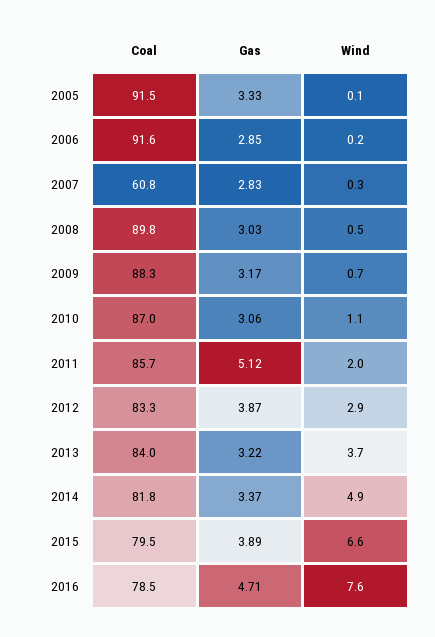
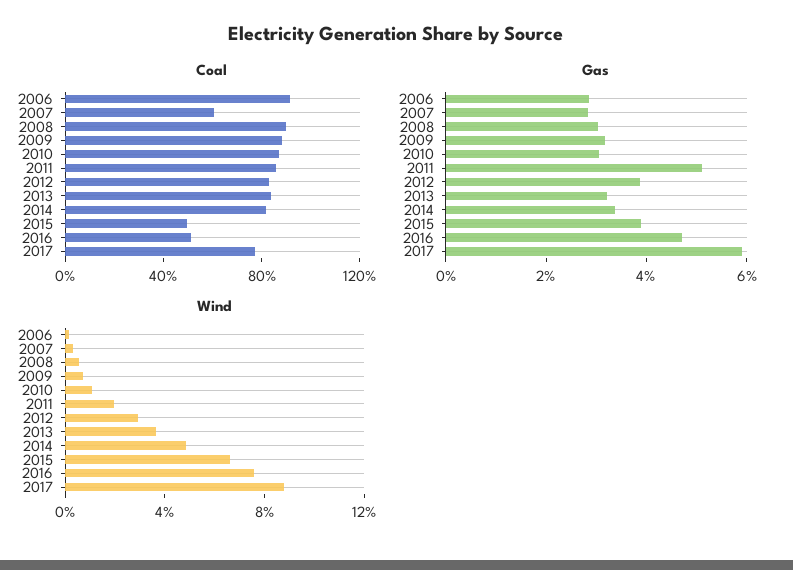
Coal, 2005: 91.5 -> none
Gas, 2005: 3.33 -> none
Wind, 2005: 0.1 -> none
Coal, 2015: 79.5 -> 50
Coal, 2016: 78.5 -> 50
Coal, 2017: none -> 80
Gas, 2017: none -> 6
Wind, 2017: none -> 9

